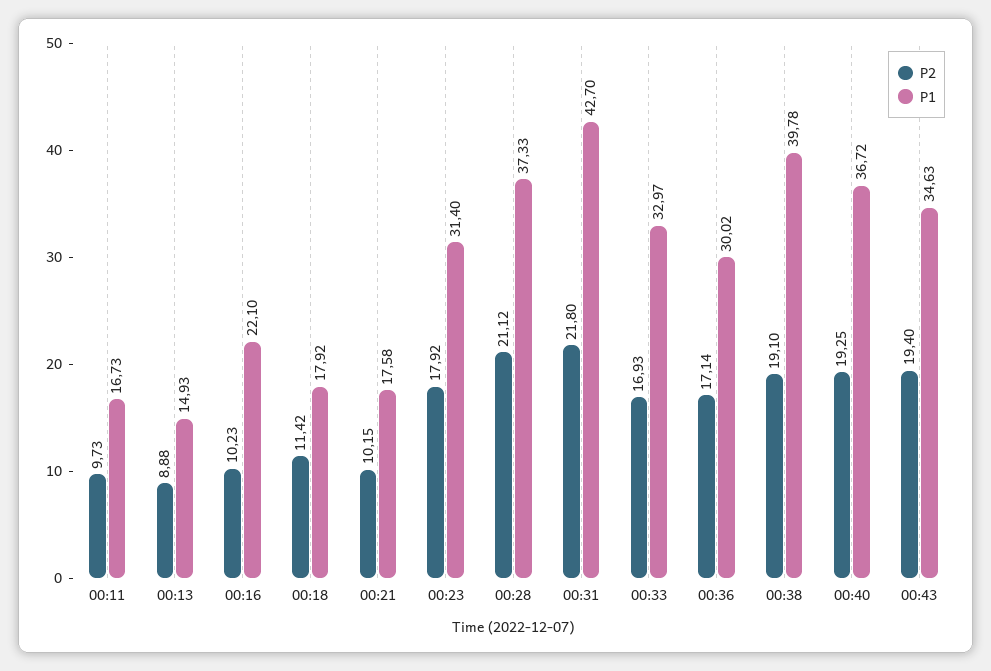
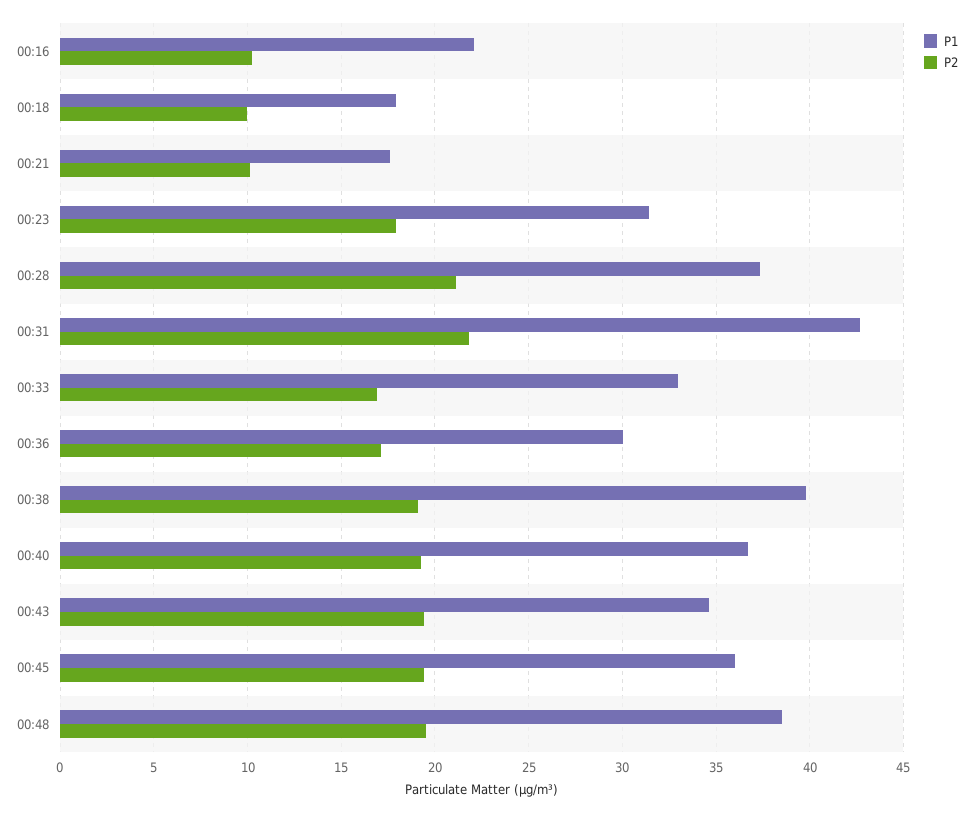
P2, 00:11: 9.73 -> none
P1, 00:11: 16.73 -> none
P2, 00:13: 8.88 -> none
P1, 00:13: 14.93 -> none
P2, 00:18: 11.42 -> 10
P1, 00:45: none -> 36
P2, 00:45: none -> 19.5
P1, 00:48: none -> 38.5
P2, 00:48: none -> 19.5

